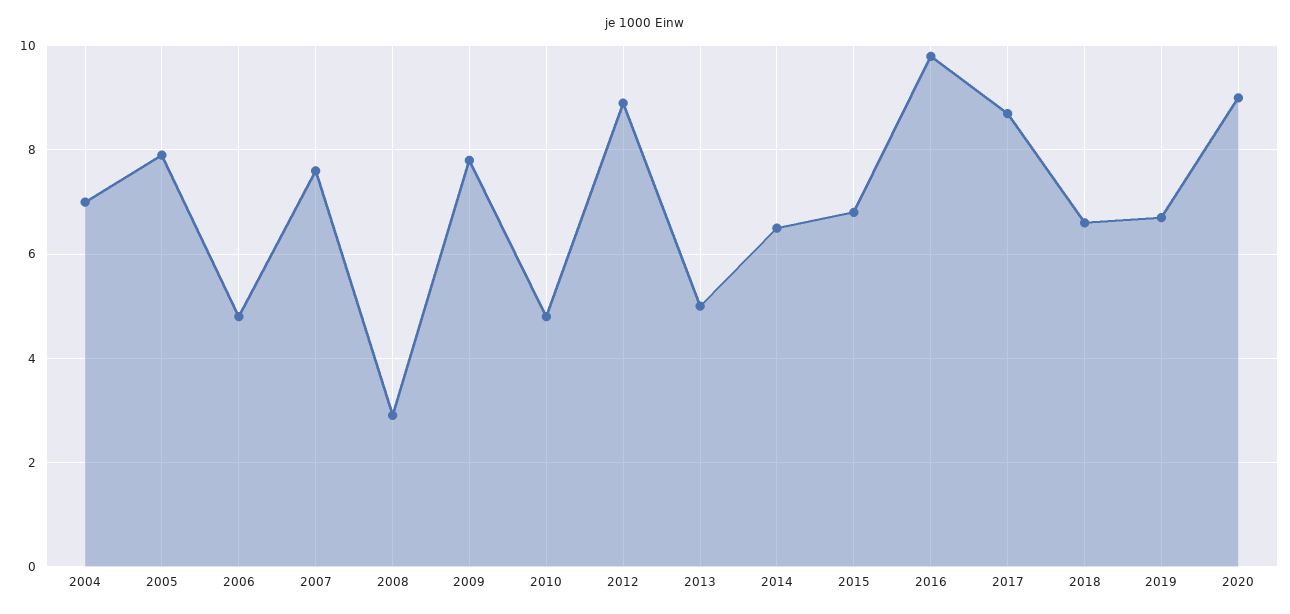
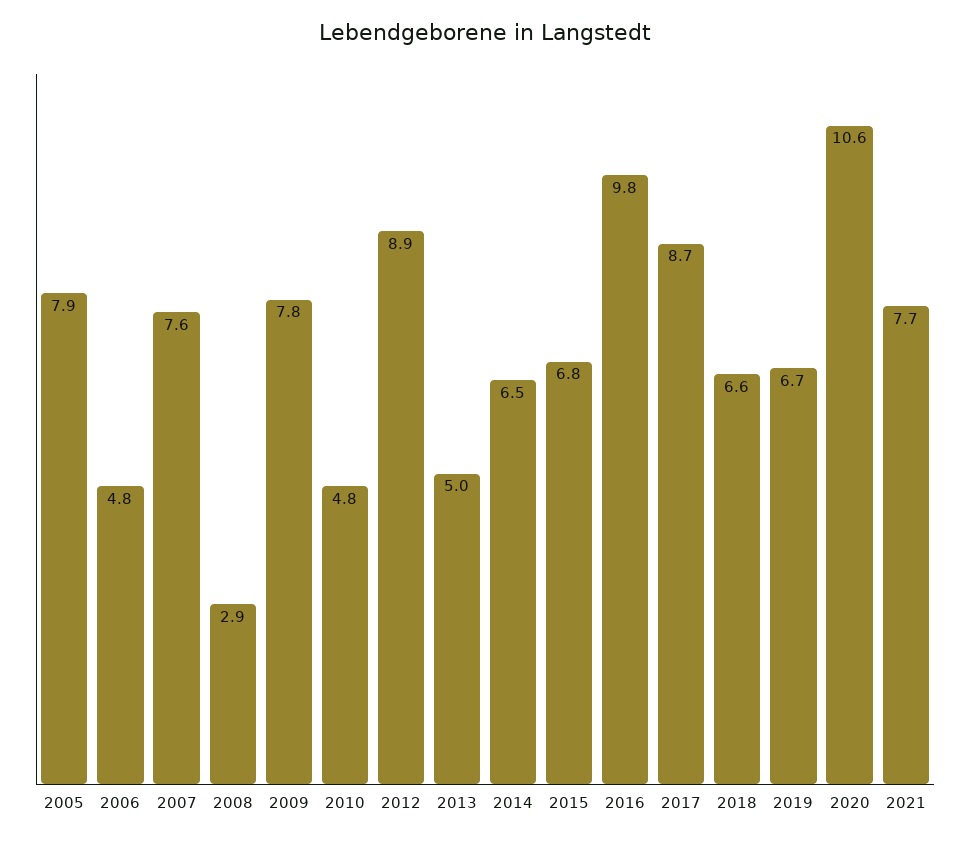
2004: 7 -> none
2020: 9 -> 10.6
2021: none -> 7.7

